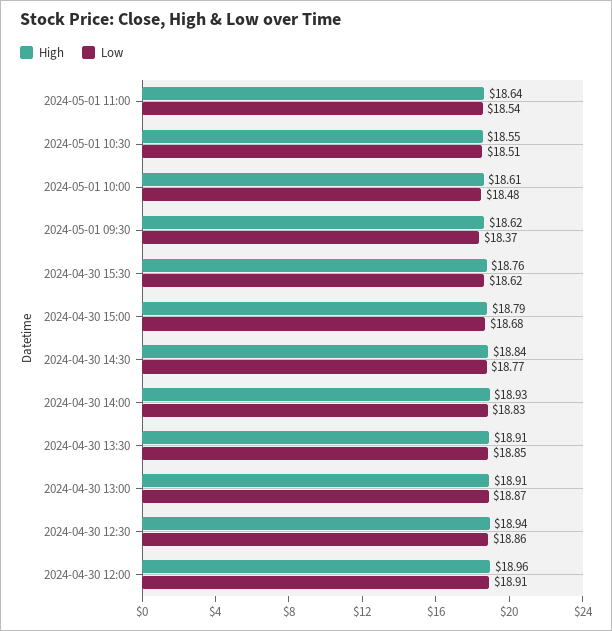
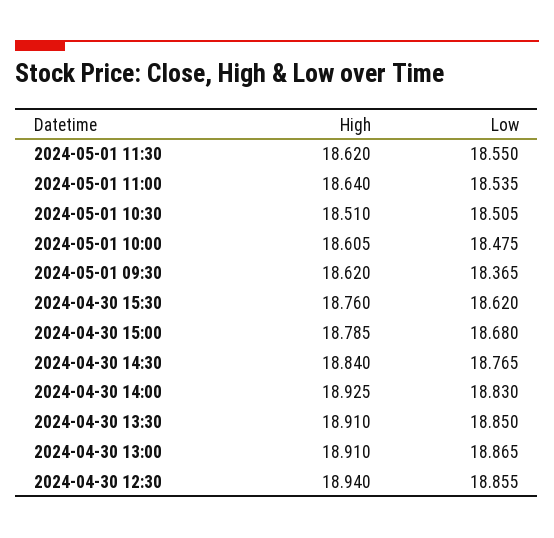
High, 2024-05-01 10:30: 18.55 -> 18.51
High, 2024-04-30 12:00: 18.96 -> none
Low, 2024-04-30 12:00: 18.91 -> none
High, 2024-05-01 11:30: none -> 18.62
Low, 2024-05-01 11:30: none -> 18.55

